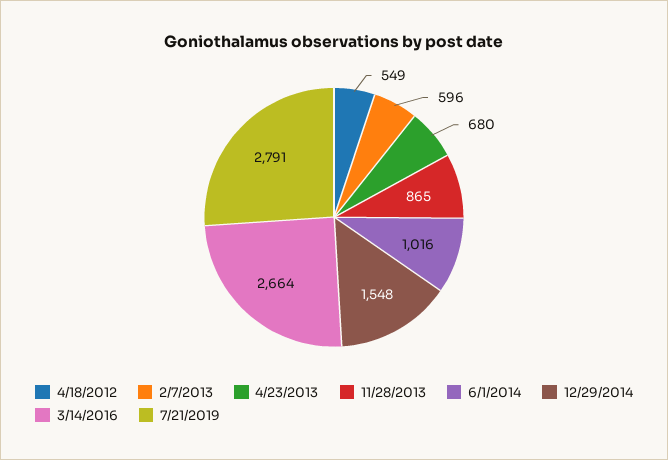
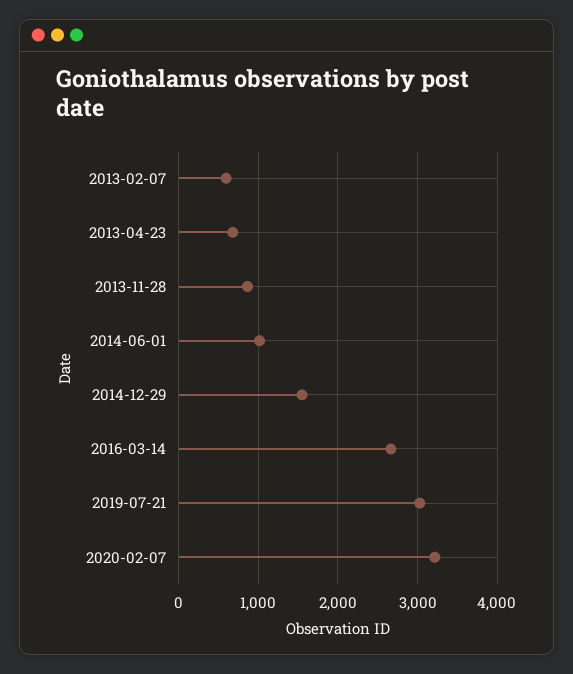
4/18/2012: 549 -> none
7/21/2019: 2791 -> 3000
2020-02-07: none -> 3200

